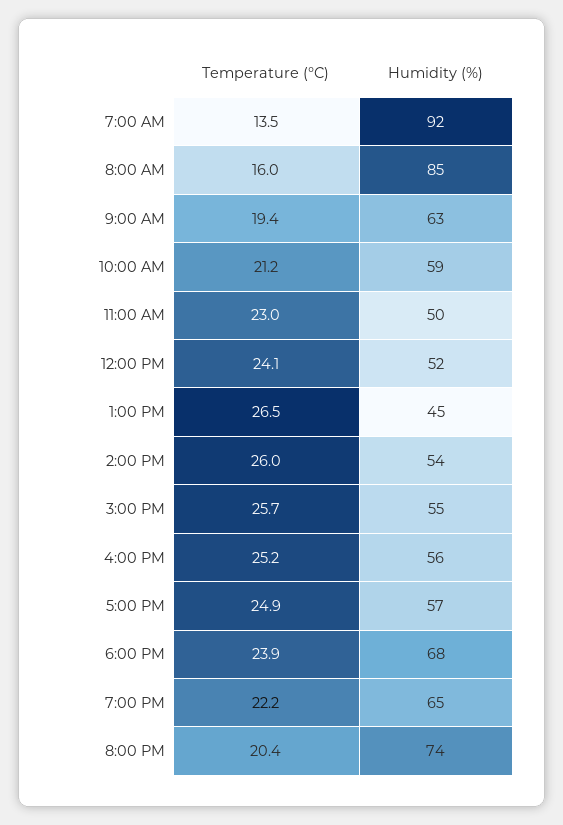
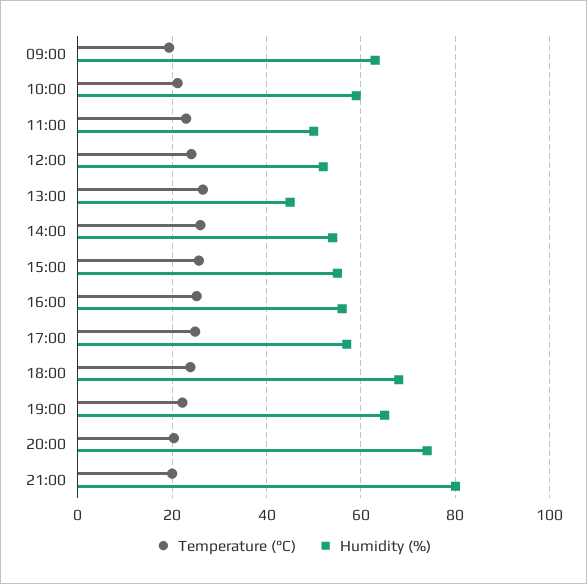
Temperature (°C), 7:00 AM: 13.5 -> none
Humidity (%), 7:00 AM: 92 -> none
Temperature (°C), 8:00 AM: 16 -> none
Humidity (%), 8:00 AM: 85 -> none
Temperature (°C), 21:00: none -> 20
Humidity (%), 21:00: none -> 80

